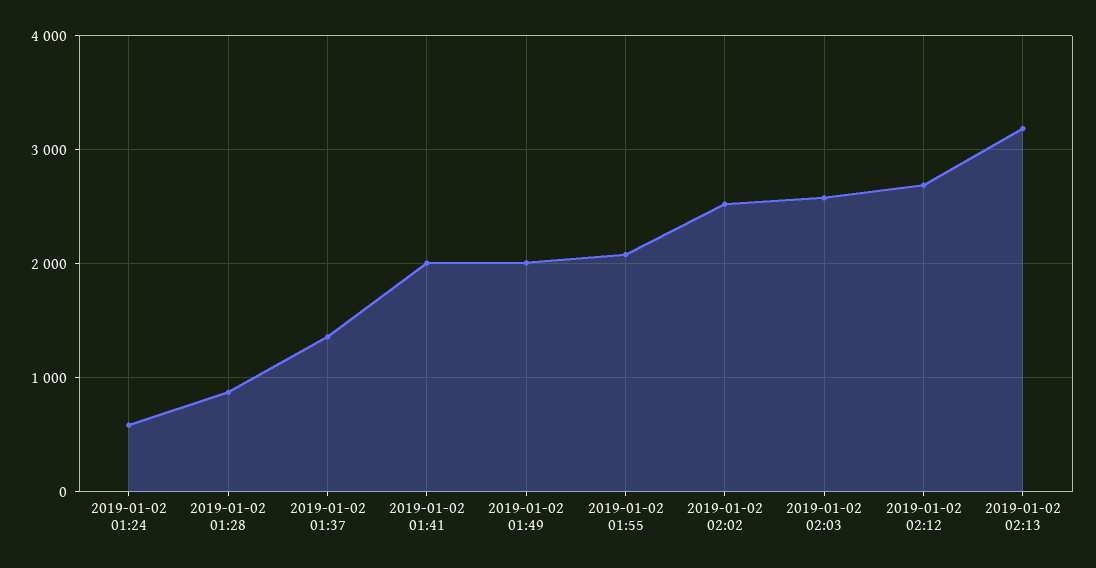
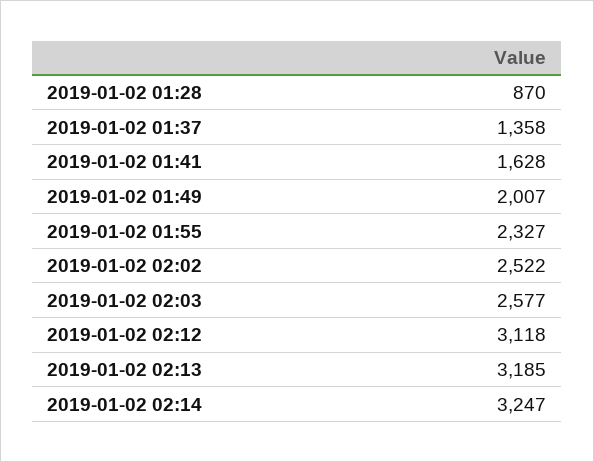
2019-01-02 01:24: 600 -> none
2019-01-02 01:41: 2000 -> 1628
2019-01-02 01:55: 2100 -> 2327
2019-01-02 02:12: 2700 -> 3118
2019-01-02 02:14: none -> 3247

